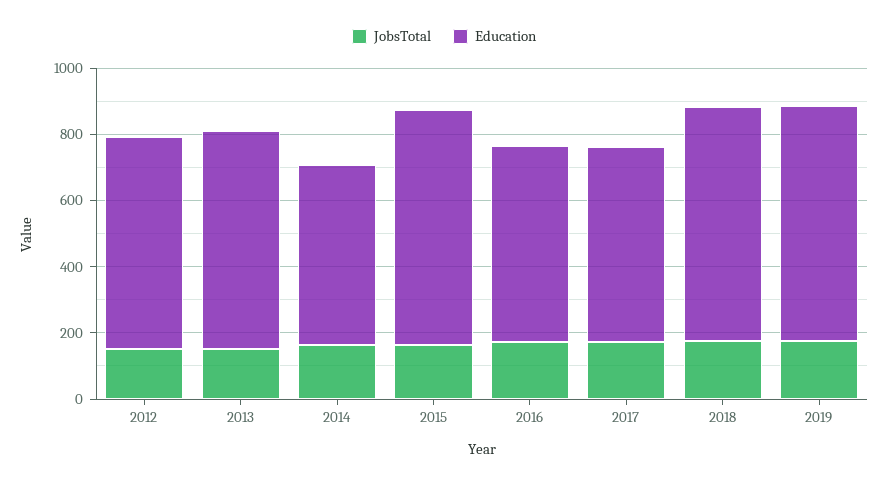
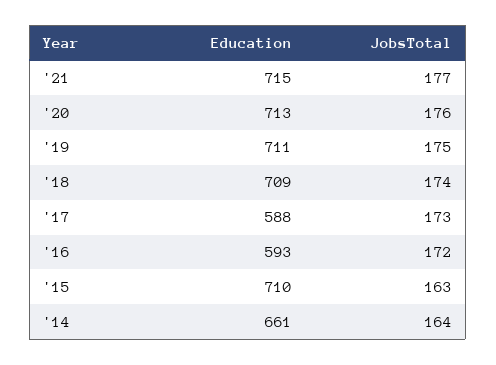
JobsTotal, 2012: 150 -> none
Education, 2012: 650 -> none
JobsTotal, 2013: 150 -> none
Education, 2013: 650 -> none
Education, 2014: 550 -> 661
Education, '21: none -> 715
JobsTotal, '21: none -> 177
Education, '20: none -> 713
JobsTotal, '20: none -> 176

